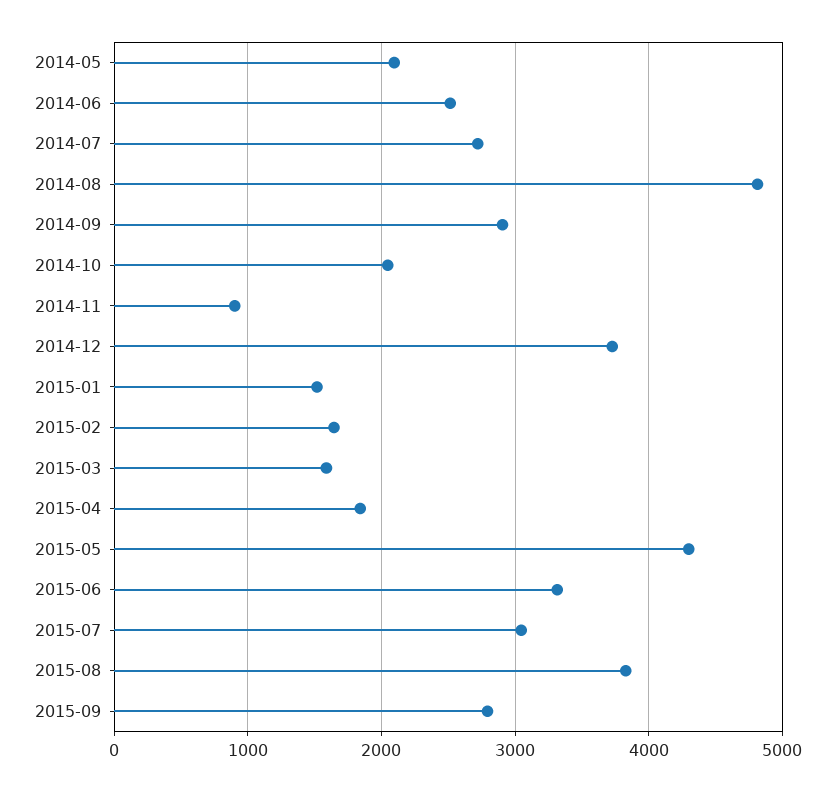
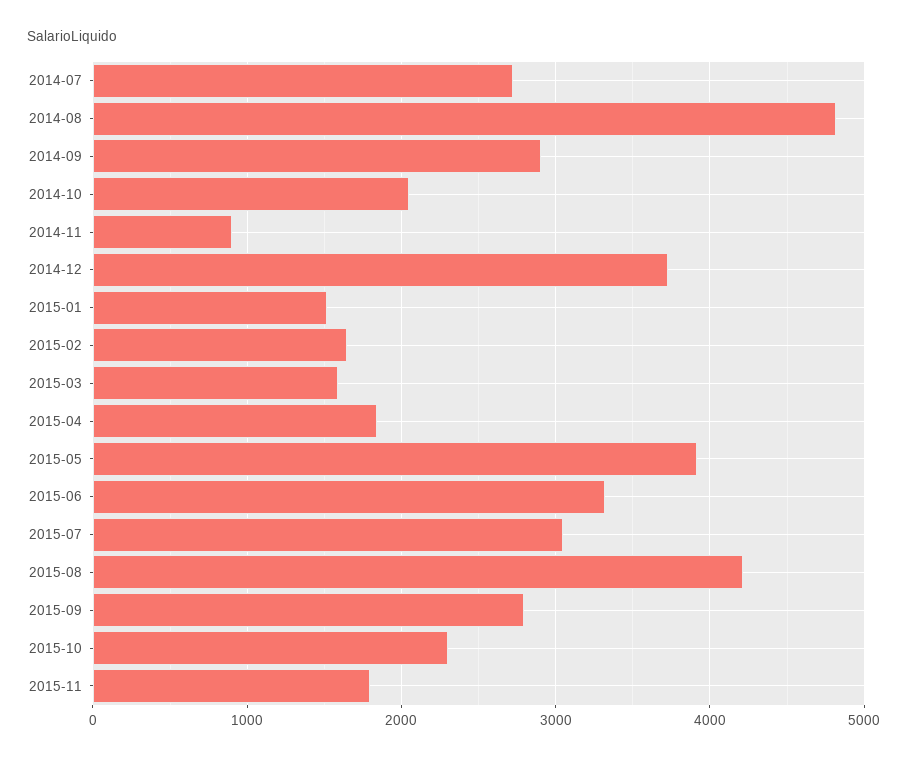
2014-05: 2100 -> none
2014-06: 2500 -> none
2015-05: 4300 -> 3900
2015-08: 3800 -> 4200
2015-10: none -> 2300
2015-11: none -> 1800

